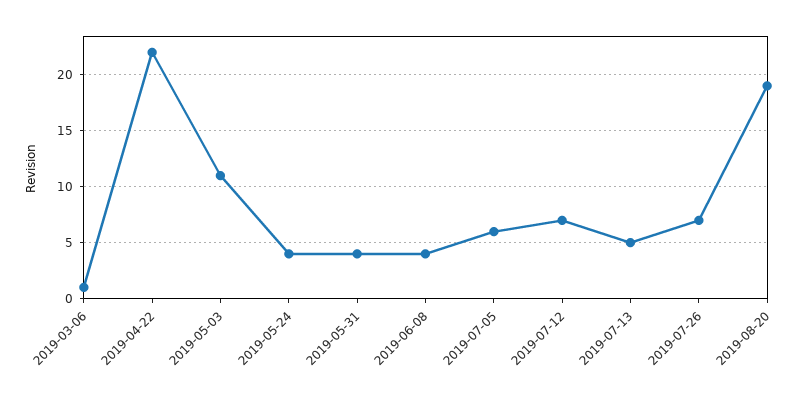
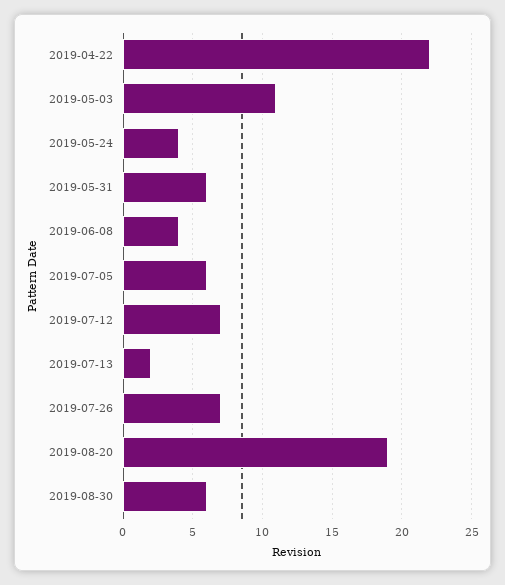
2019-03-06: 1 -> none
2019-05-31: 4 -> 6
2019-07-13: 5 -> 2
2019-08-30: none -> 6

